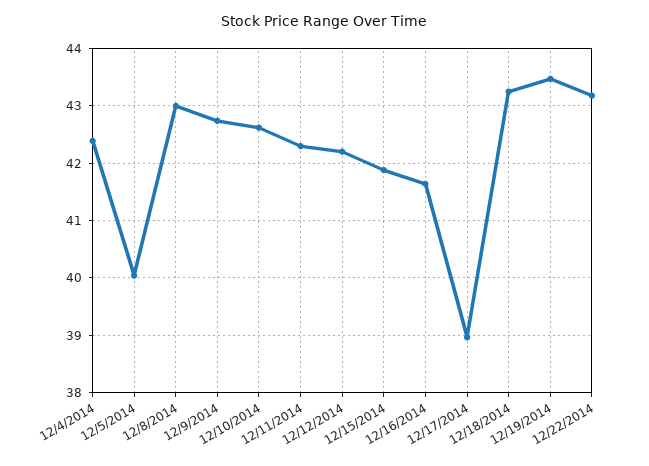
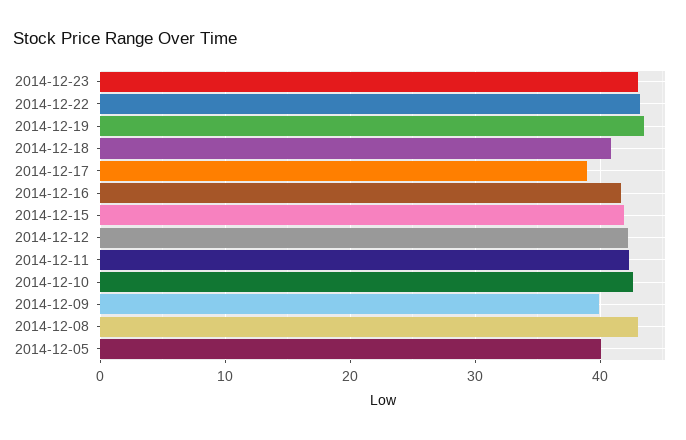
12/4/2014: 42.4 -> none
12/9/2014: 42.8 -> 40
12/18/2014: 43.2 -> 41
2014-12-23: none -> 43

